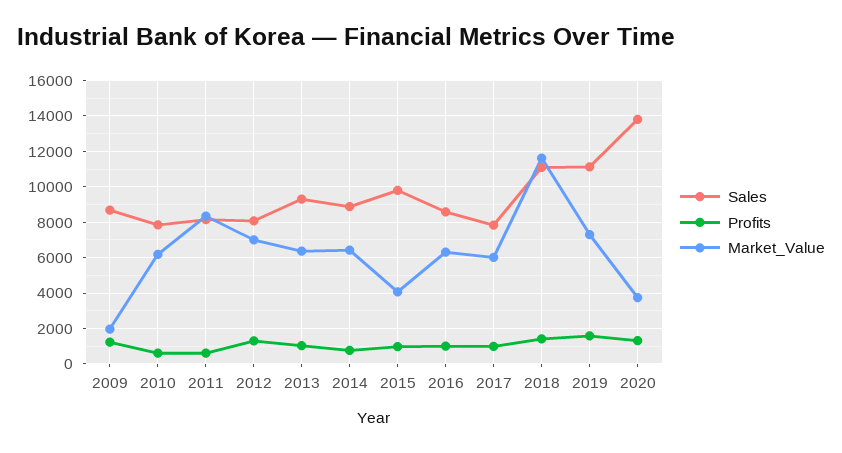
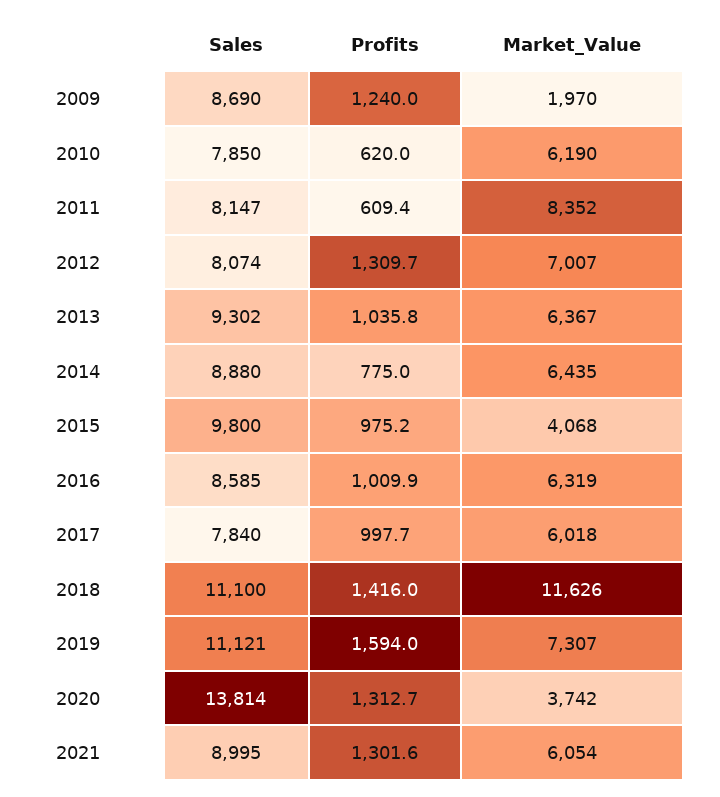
Sales, 2021: none -> 8995
Profits, 2021: none -> 1301.6
Market_Value, 2021: none -> 6054

